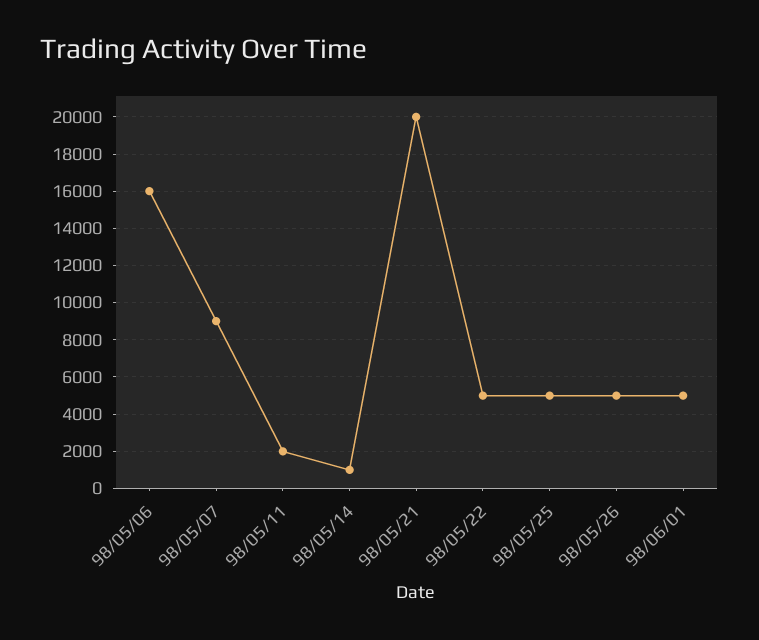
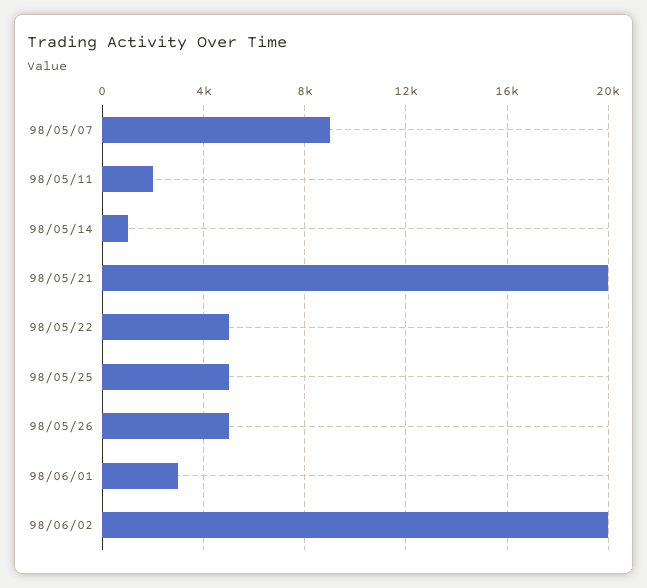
98/05/06: 16000 -> none
98/06/01: 5000 -> 3000
98/06/02: none -> 20000

